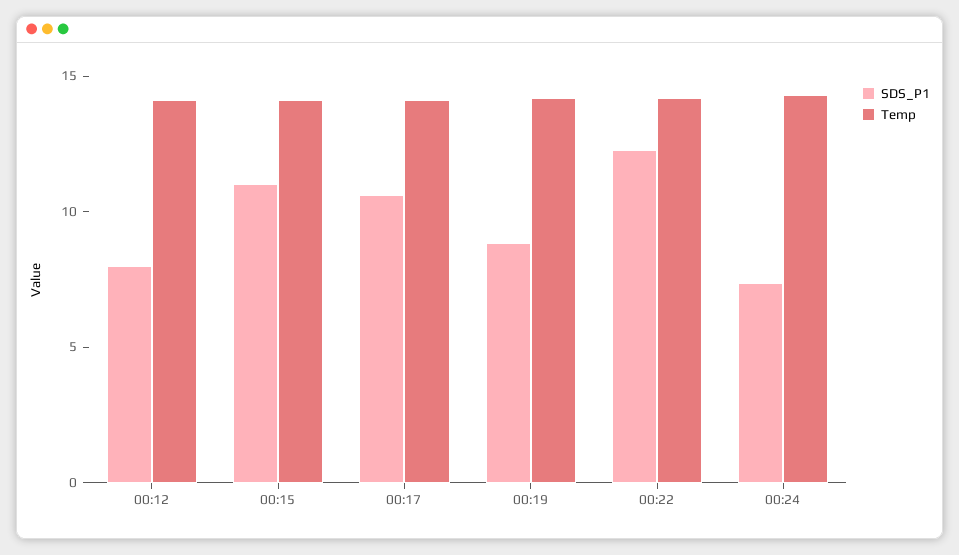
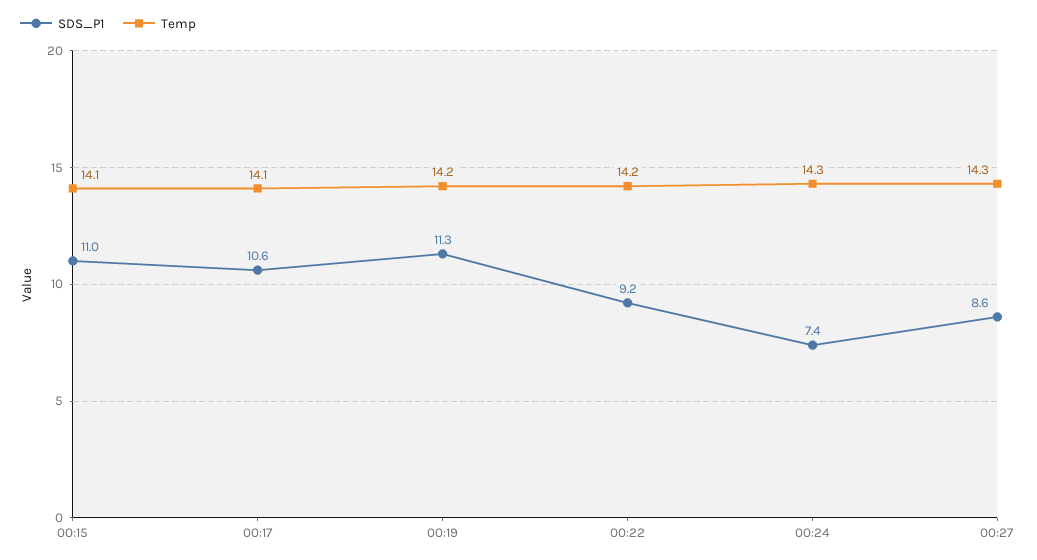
SDS_P1, 00:12: 8 -> none
Temp, 00:12: 14 -> none
SDS_P1, 00:19: 9 -> 11.3
SDS_P1, 00:22: 12 -> 9.2
SDS_P1, 00:27: none -> 8.6
Temp, 00:27: none -> 14.3

